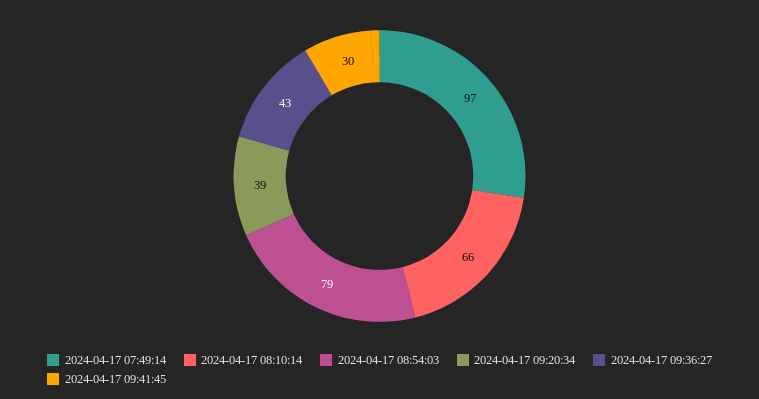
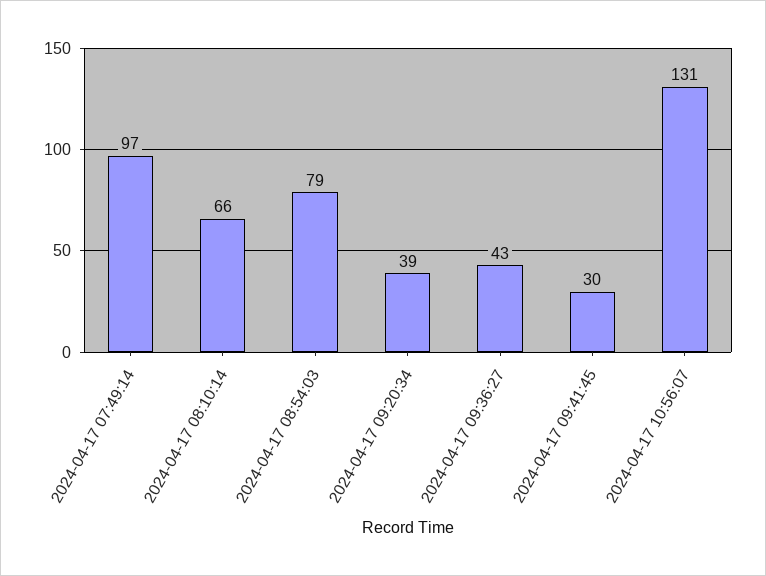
2024-04-17 10:56:07: none -> 131

